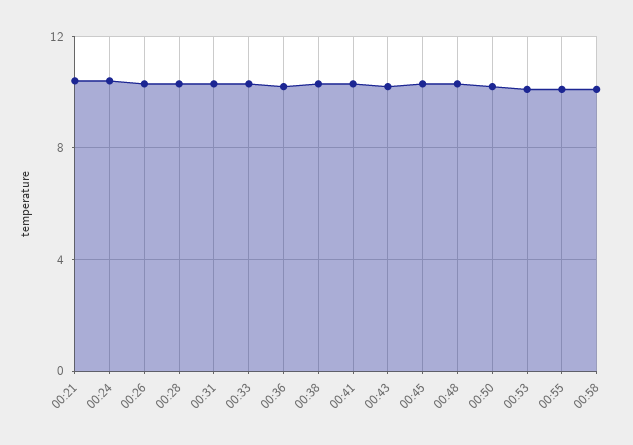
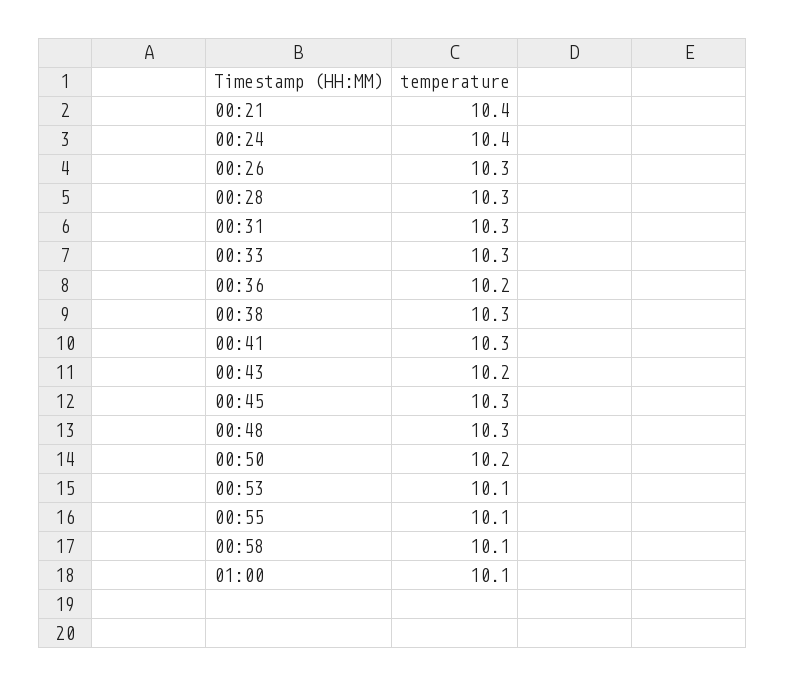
01:00: none -> 10.1

